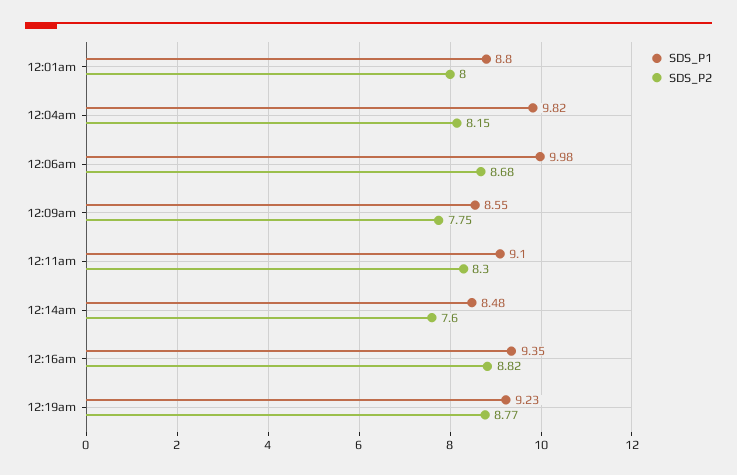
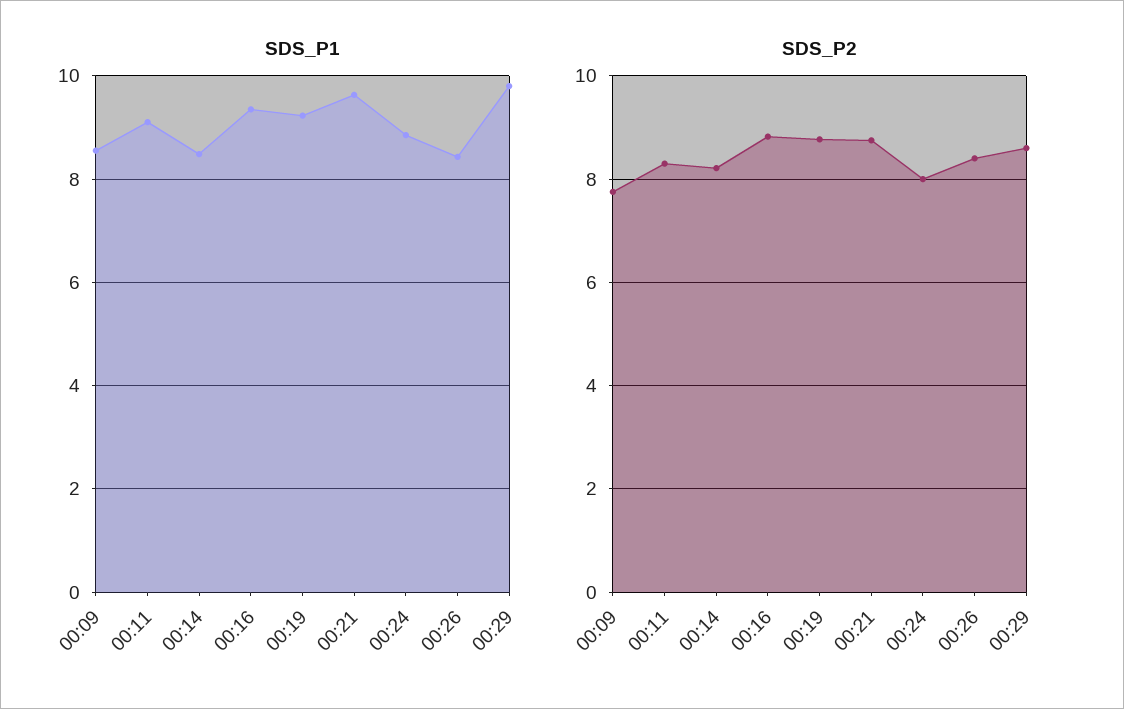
SDS_P1, 12:01am: 8.8 -> none
SDS_P2, 12:01am: 8 -> none
SDS_P1, 12:04am: 9.82 -> none
SDS_P2, 12:04am: 8.15 -> none
SDS_P1, 12:06am: 9.98 -> none
SDS_P2, 12:06am: 8.68 -> none
SDS_P2, 12:14am: 7.6 -> 8.2
SDS_P1, 00:21: none -> 9.6
SDS_P1, 00:24: none -> 8.8
SDS_P1, 00:26: none -> 8.4
SDS_P1, 00:29: none -> 9.8
SDS_P2, 00:21: none -> 8.8
SDS_P2, 00:24: none -> 8
SDS_P2, 00:26: none -> 8.4
SDS_P2, 00:29: none -> 8.6

